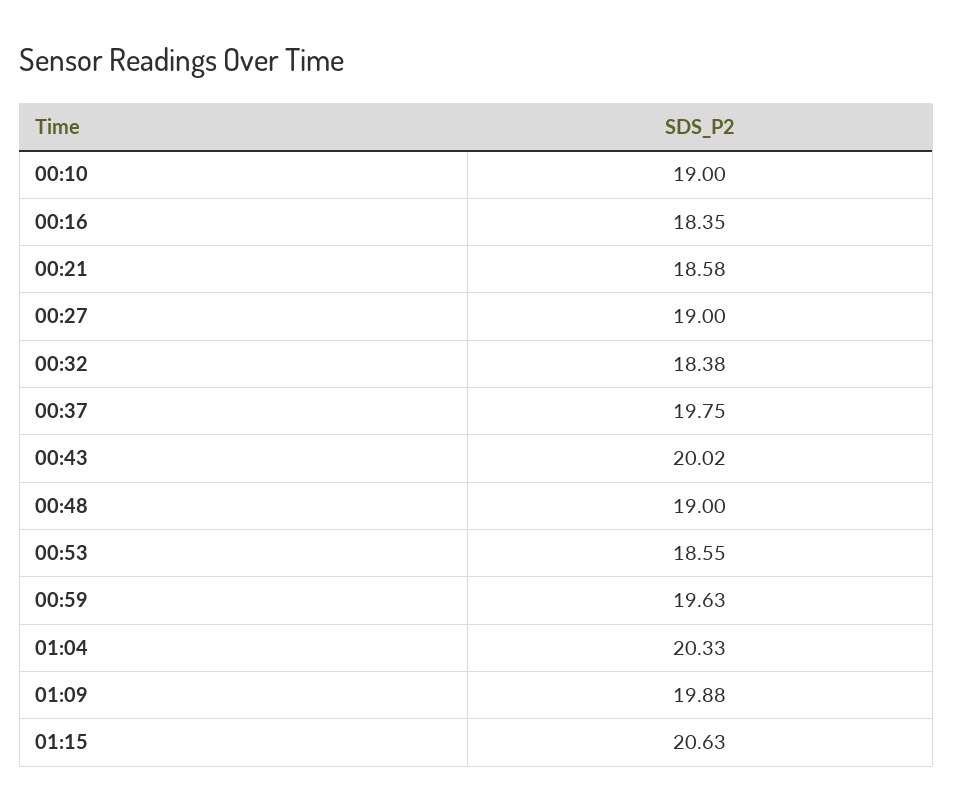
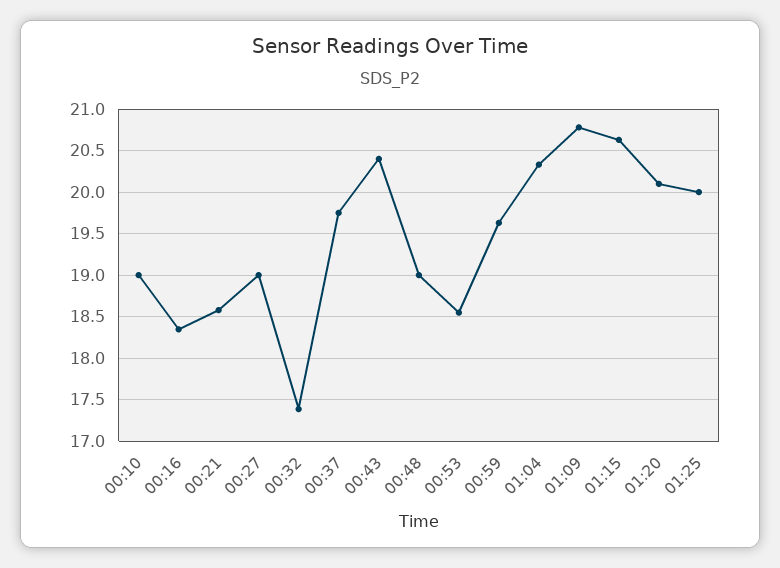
00:32: 18.38 -> 17.4
00:43: 20.02 -> 20.4
01:09: 19.88 -> 20.8
01:20: none -> 20.1
01:25: none -> 20

